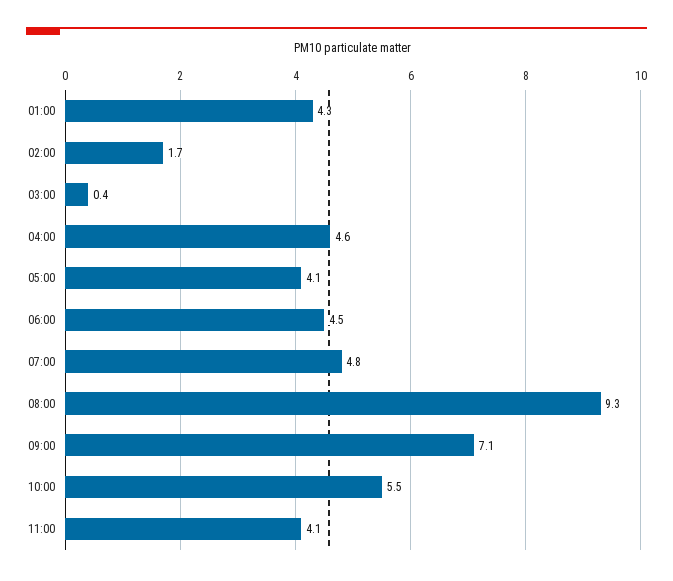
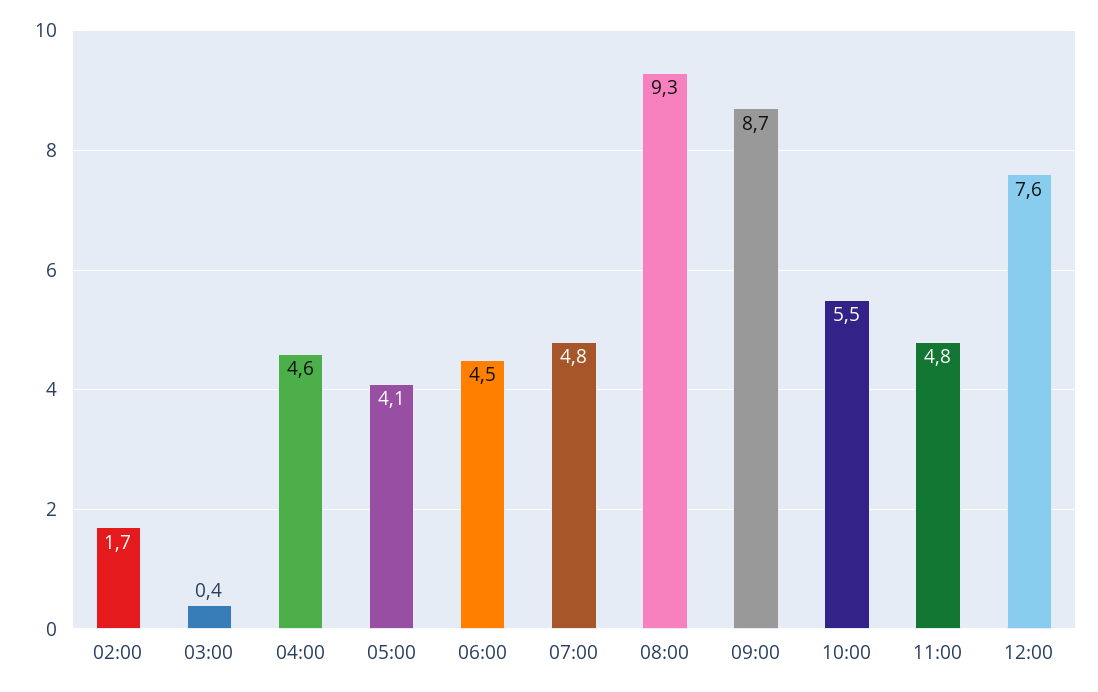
01:00: 4.3 -> none
09:00: 7.1 -> 8.7
11:00: 4.1 -> 4.8
12:00: none -> 7.6

